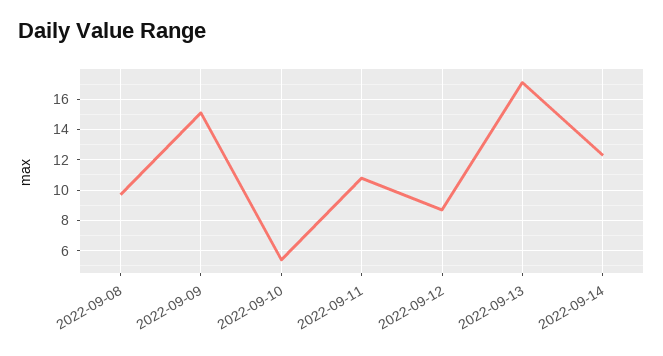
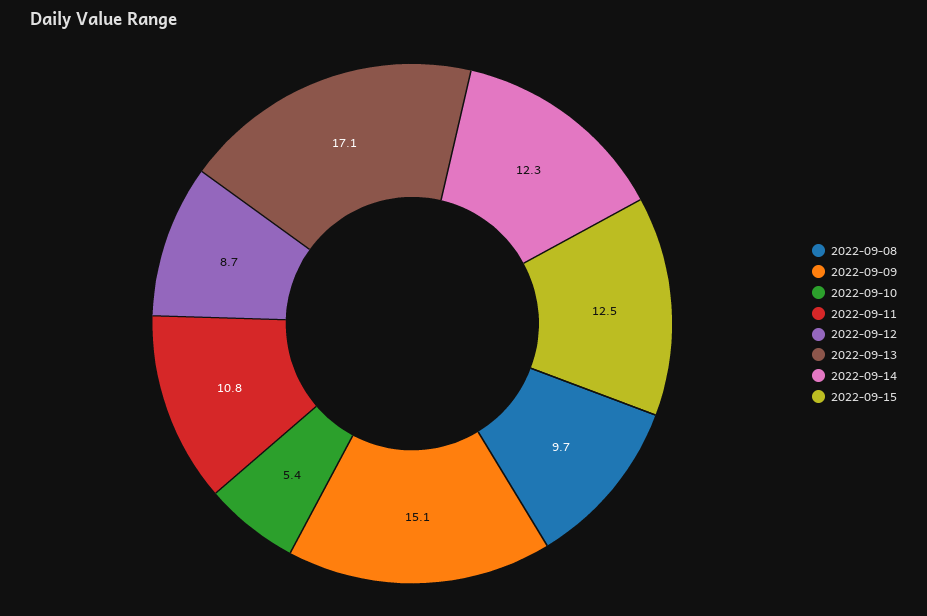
2022-09-15: none -> 12.5

